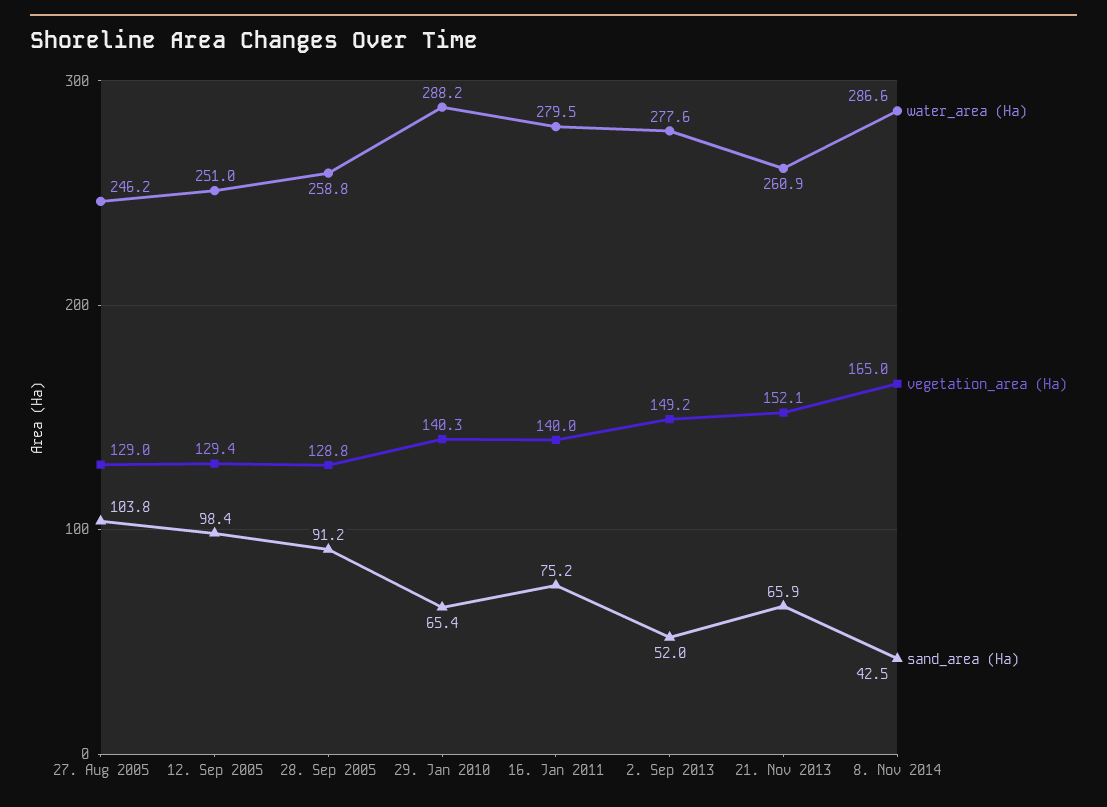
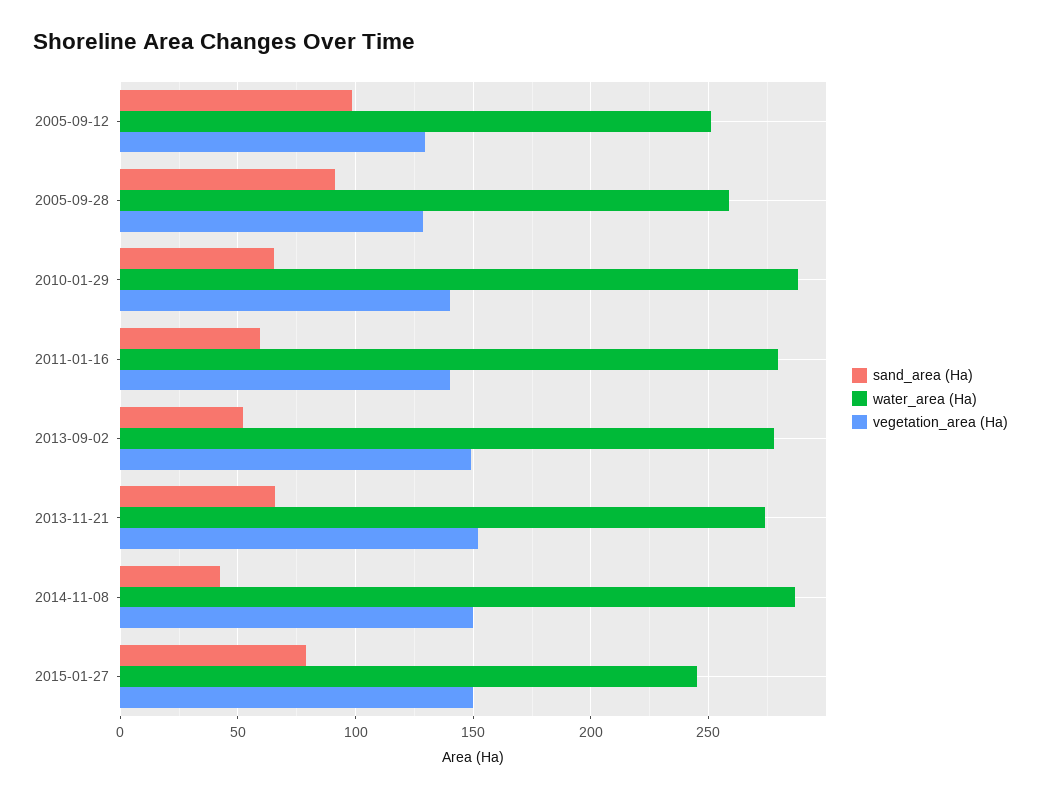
water_area (Ha), 27. Aug 2005: 246.2 -> none
vegetation_area (Ha), 27. Aug 2005: 129 -> none
sand_area (Ha), 27. Aug 2005: 103.8 -> none
sand_area (Ha), 16. Jan 2011: 75.2 -> 60
water_area (Ha), 21. Nov 2013: 260.9 -> 275
vegetation_area (Ha), 8. Nov 2014: 165 -> 150
sand_area (Ha), 2015-01-27: none -> 80
water_area (Ha), 2015-01-27: none -> 245
vegetation_area (Ha), 2015-01-27: none -> 150

